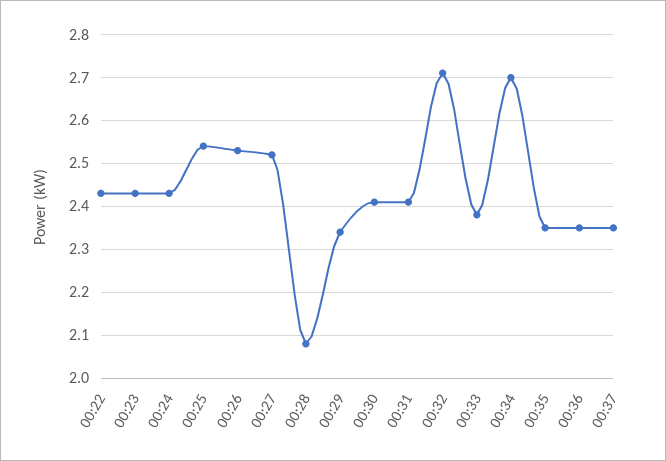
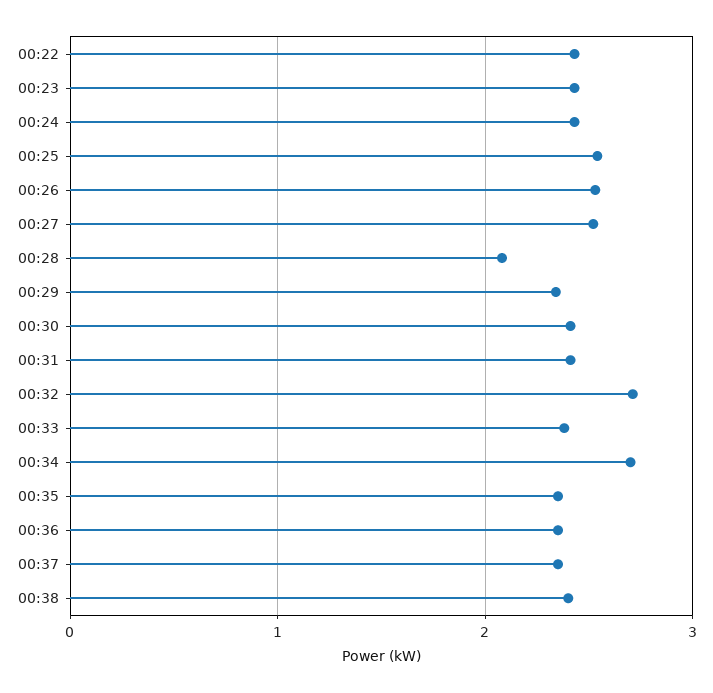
00:38: none -> 2.4

